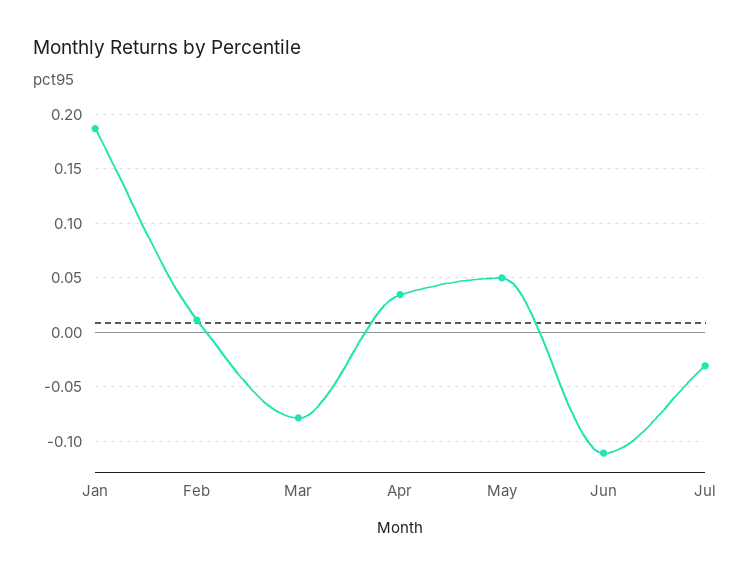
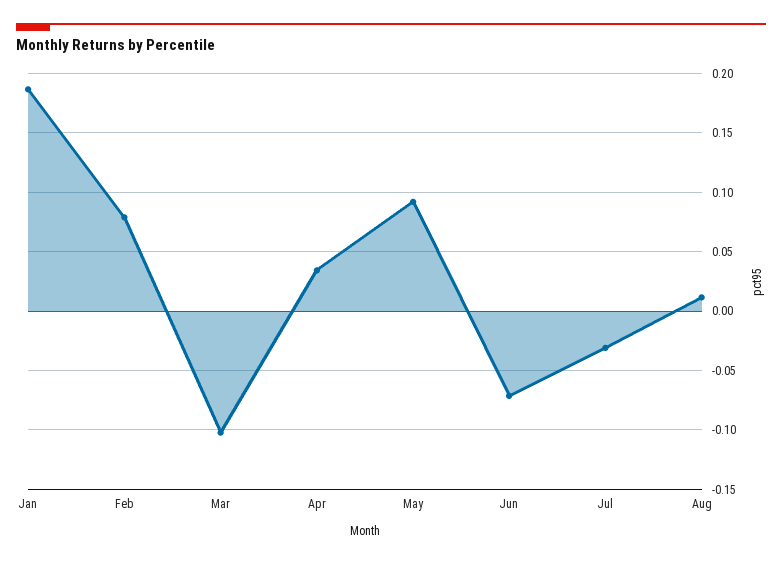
Feb: 0.01 -> 0.08
Mar: -0.08 -> -0.1
May: 0.05 -> 0.09
Jun: -0.11 -> -0.07
Aug: none -> 0.01

